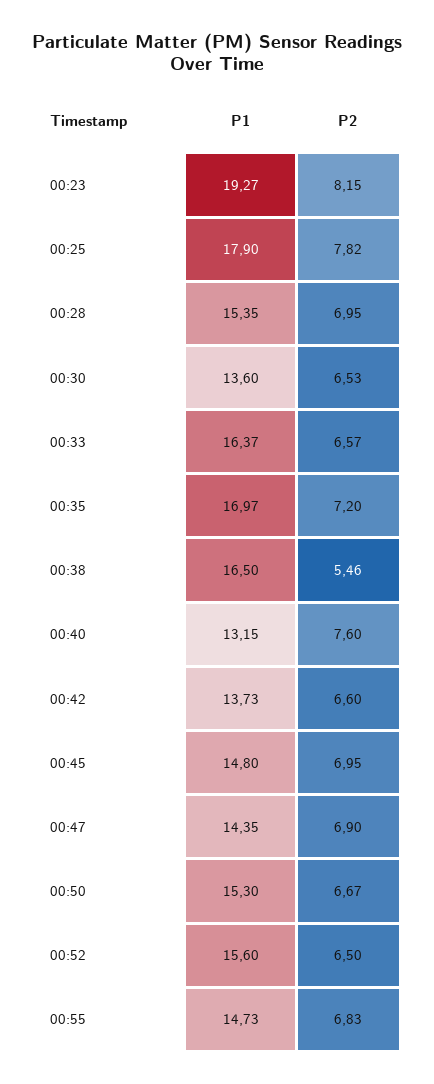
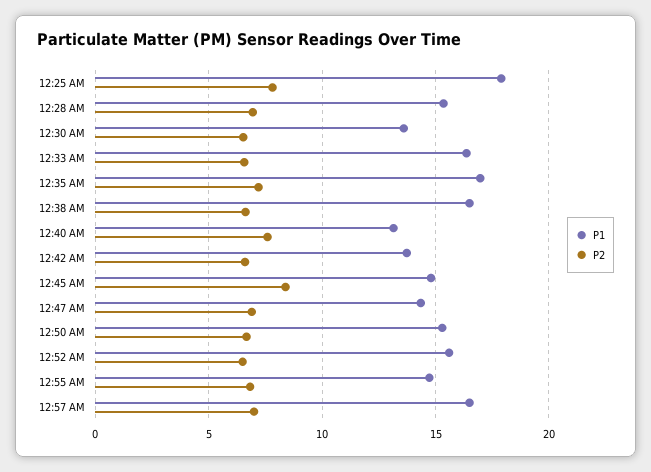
P1, 00:23: 19.27 -> none
P2, 00:23: 8.15 -> none
P2, 00:38: 5.46 -> 6.5
P2, 00:45: 6.95 -> 8.5
P1, 12:57 AM: none -> 16.5
P2, 12:57 AM: none -> 7

